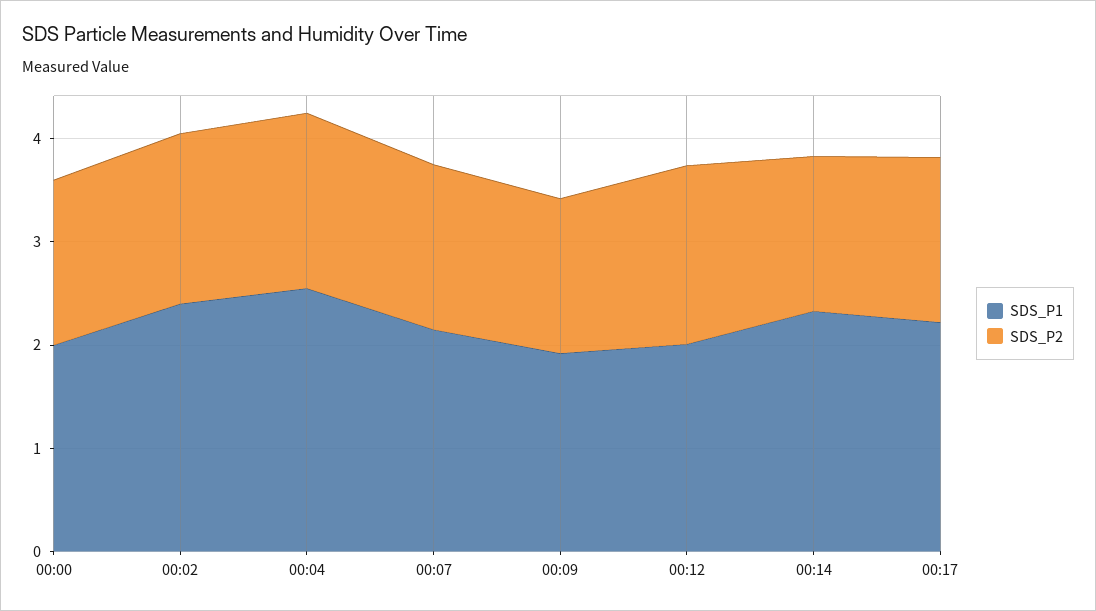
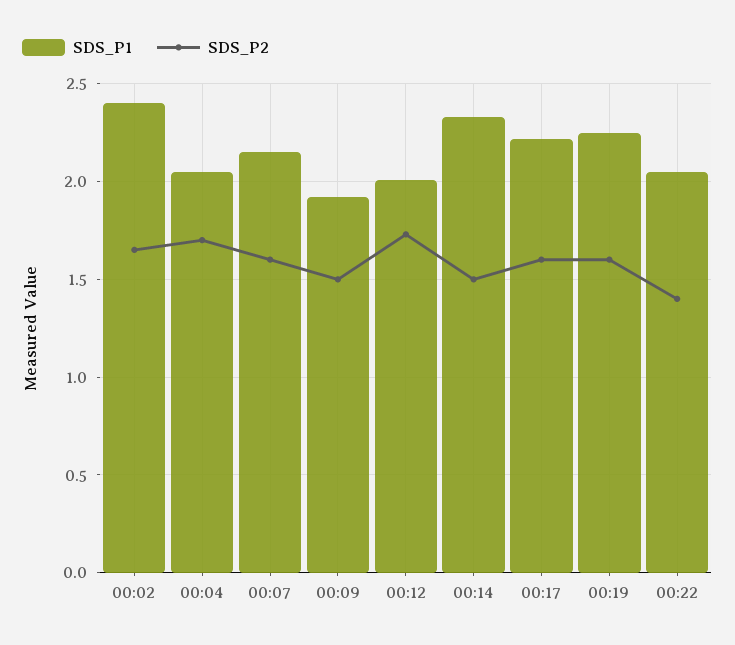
SDS_P1, 00:00: 2 -> none
SDS_P2, 00:00: 1.6 -> none
SDS_P1, 00:04: 2.6 -> 2.05
SDS_P1, 00:19: none -> 2.25
SDS_P2, 00:19: none -> 1.6
SDS_P1, 00:22: none -> 2.05
SDS_P2, 00:22: none -> 1.4

